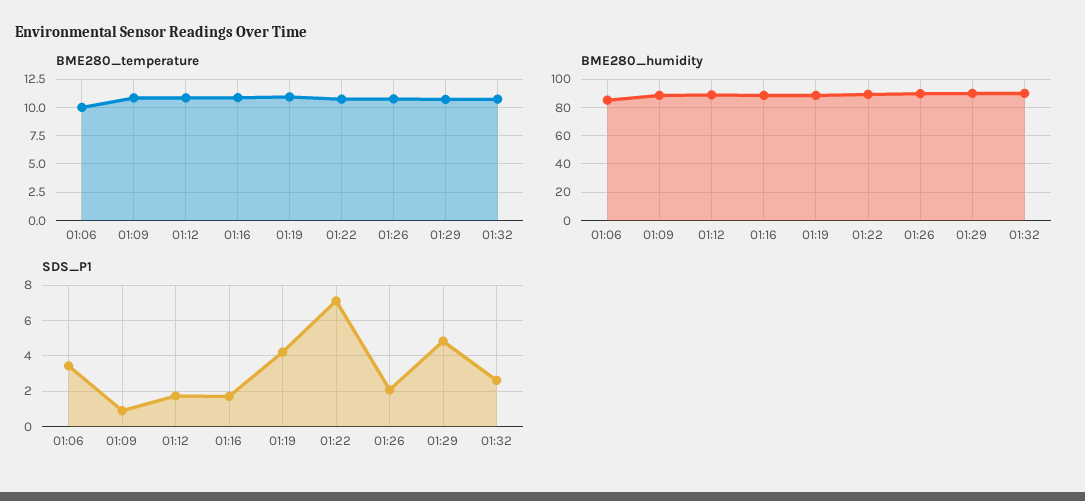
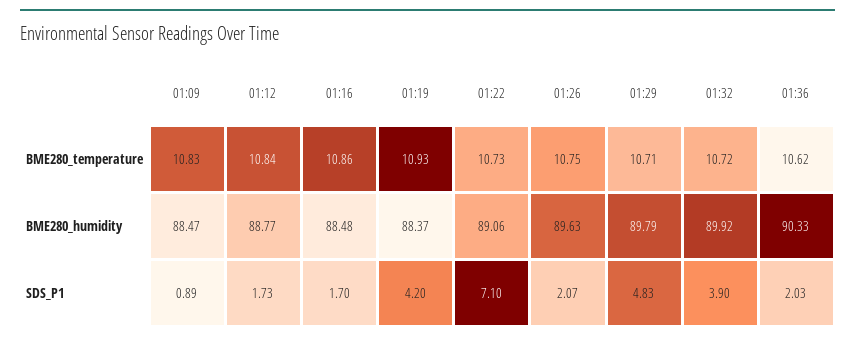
BME280_temperature, 01:06: 10 -> none
BME280_humidity, 01:06: 85 -> none
SDS_P1, 01:06: 3.5 -> none
SDS_P1, 01:32: 2.5 -> 3.9
BME280_temperature, 01:36: none -> 10.62
BME280_humidity, 01:36: none -> 90.33
SDS_P1, 01:36: none -> 2.03

